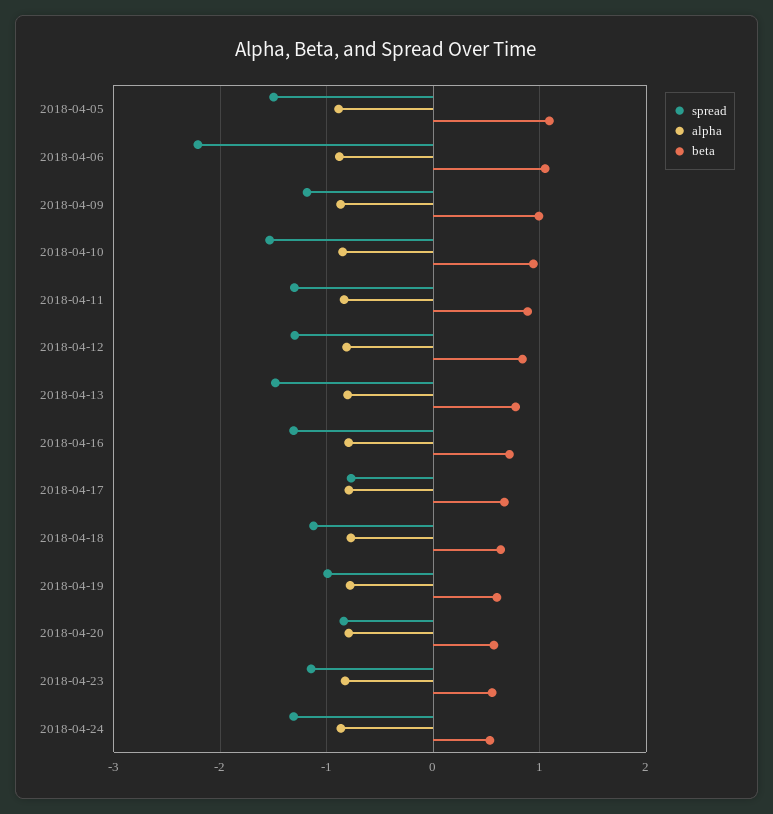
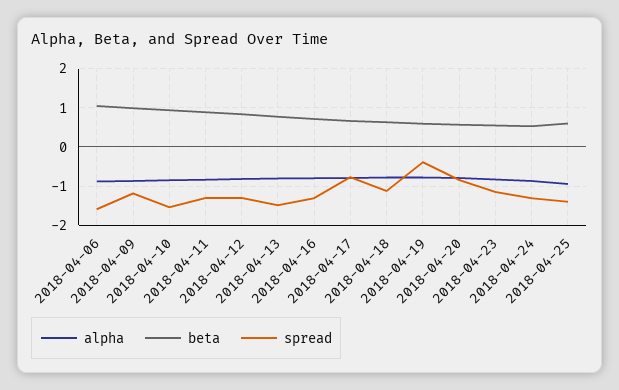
spread, 2018-04-05: -1.5 -> none
alpha, 2018-04-05: -0.9 -> none
beta, 2018-04-05: 1.1 -> none
spread, 2018-04-06: -2.2 -> -1.6
spread, 2018-04-19: -1 -> -0.4
alpha, 2018-04-25: none -> -1
beta, 2018-04-25: none -> 0.6
spread, 2018-04-25: none -> -1.4

